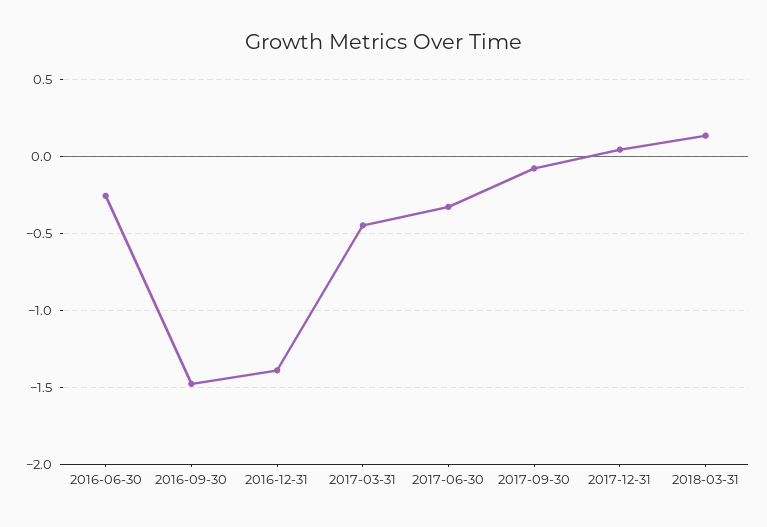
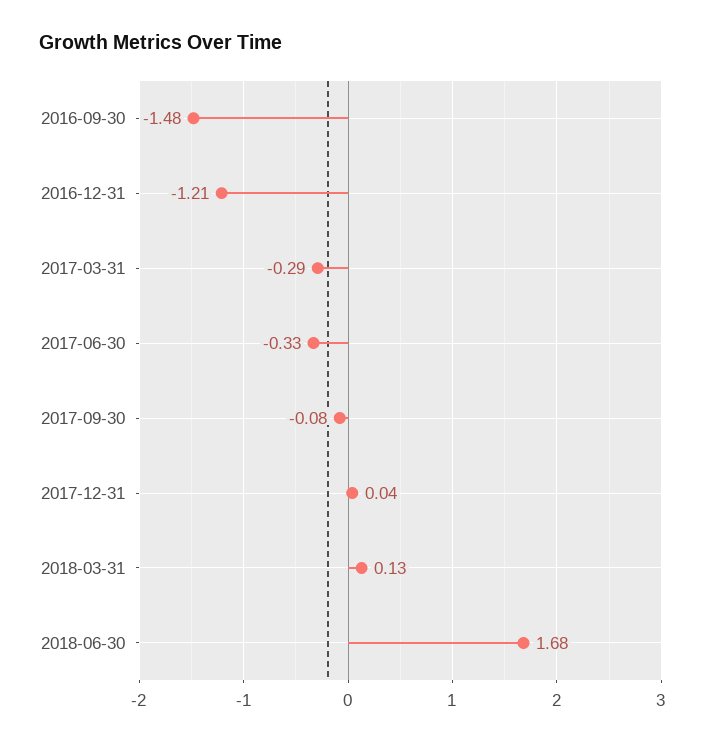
2016-06-30: -0.25 -> none
2016-12-31: -1.4 -> -1.21
2017-03-31: -0.45 -> -0.29
2018-06-30: none -> 1.68

